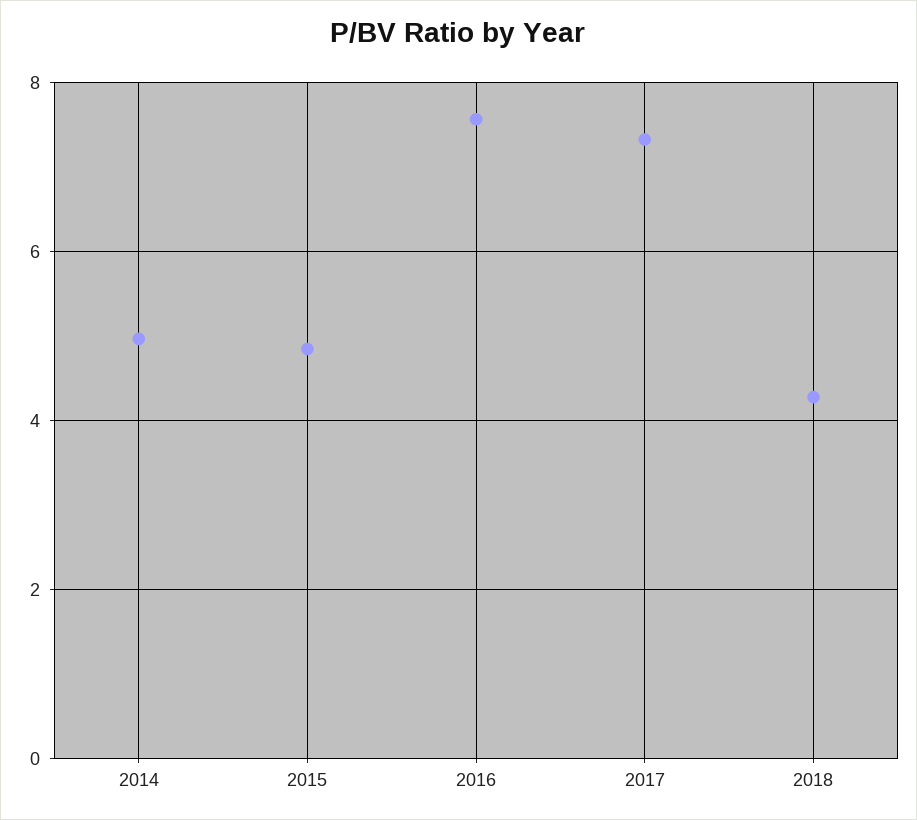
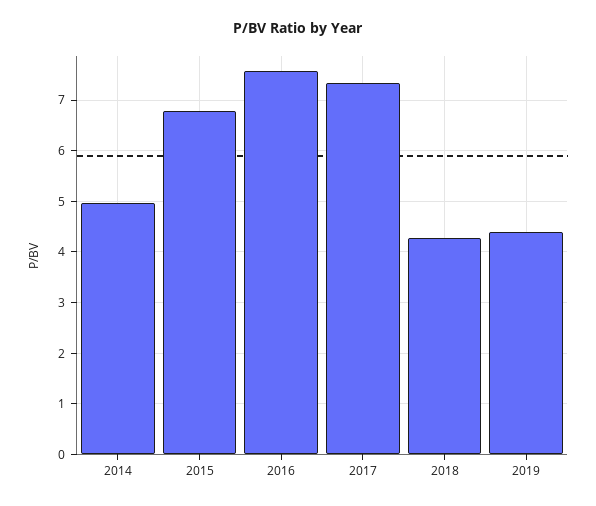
2015: 4.8 -> 6.8
2019: none -> 4.4

